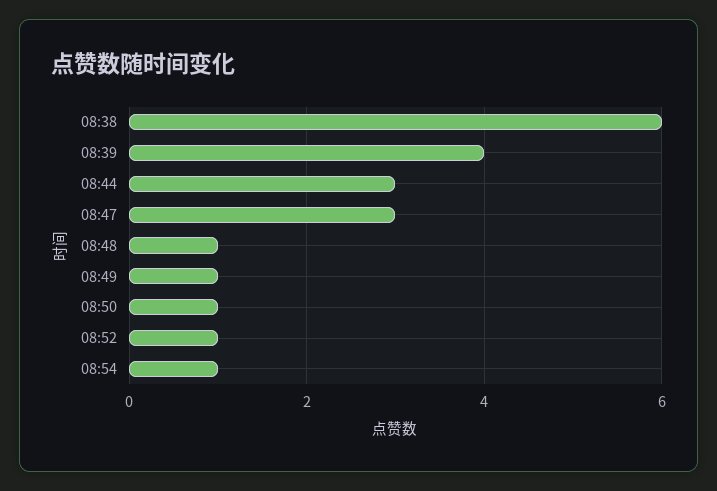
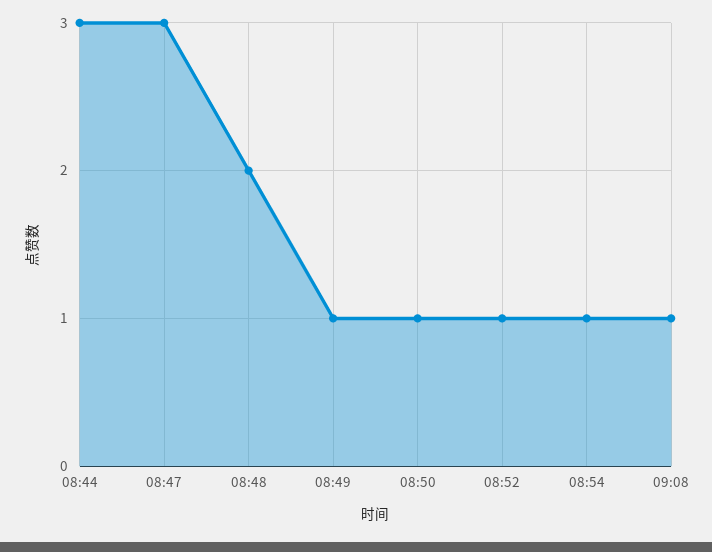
08:38: 6 -> none
08:39: 4 -> none
08:48: 1 -> 2
09:08: none -> 1

